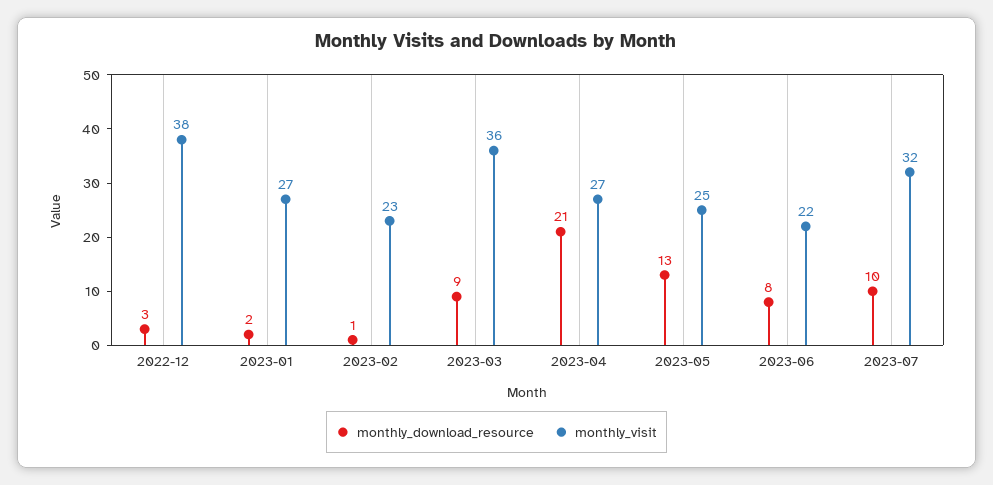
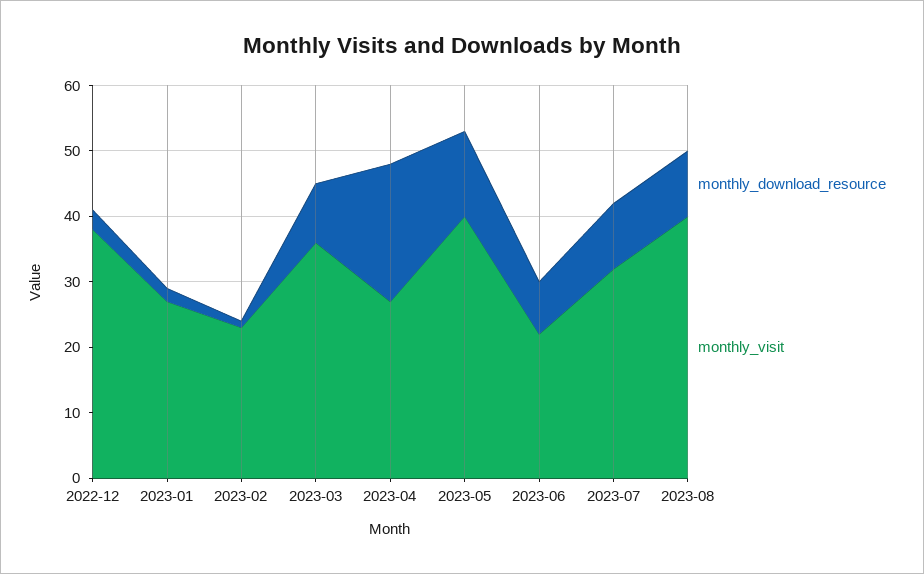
monthly_visit, 2023-05: 25 -> 40
monthly_download_resource, 2023-08: none -> 10
monthly_visit, 2023-08: none -> 40

